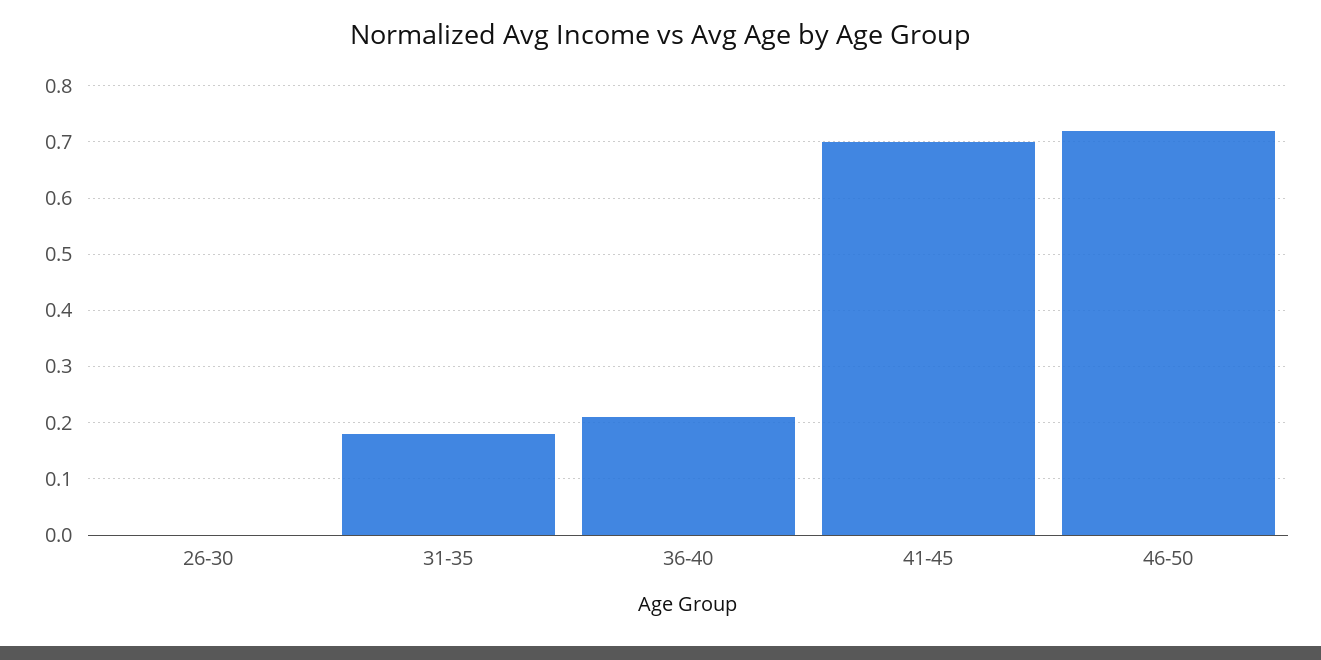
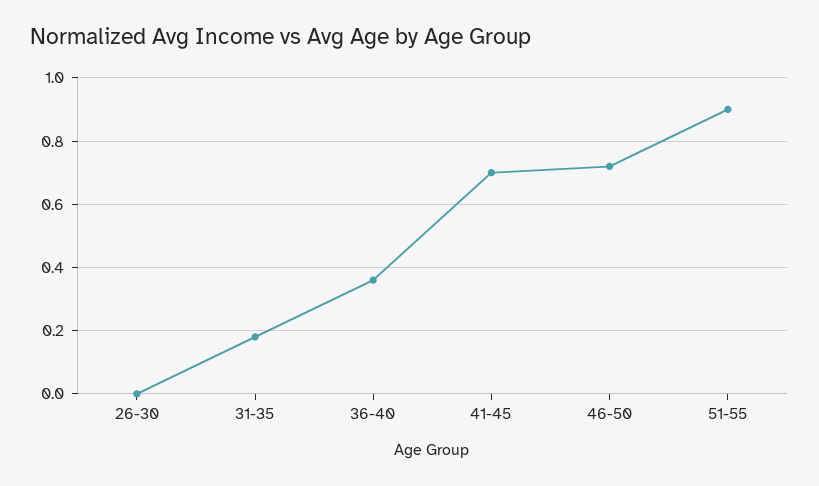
36-40: 0.2 -> 0.35
51-55: none -> 0.9

